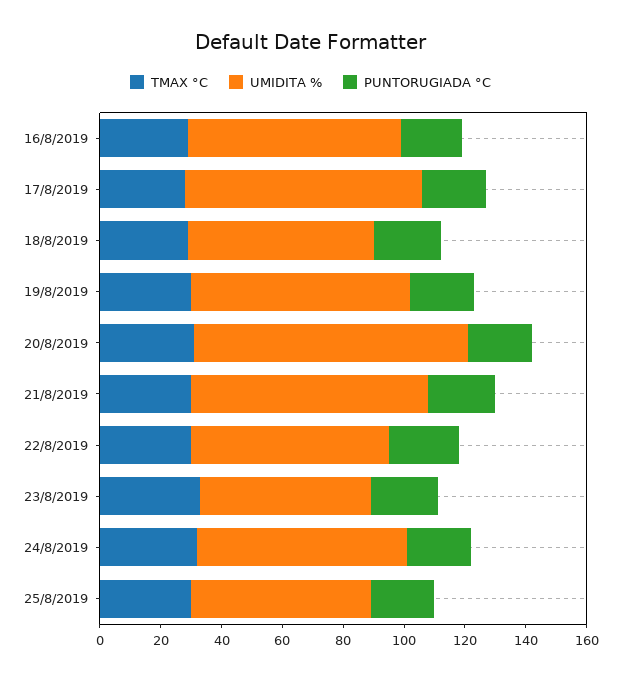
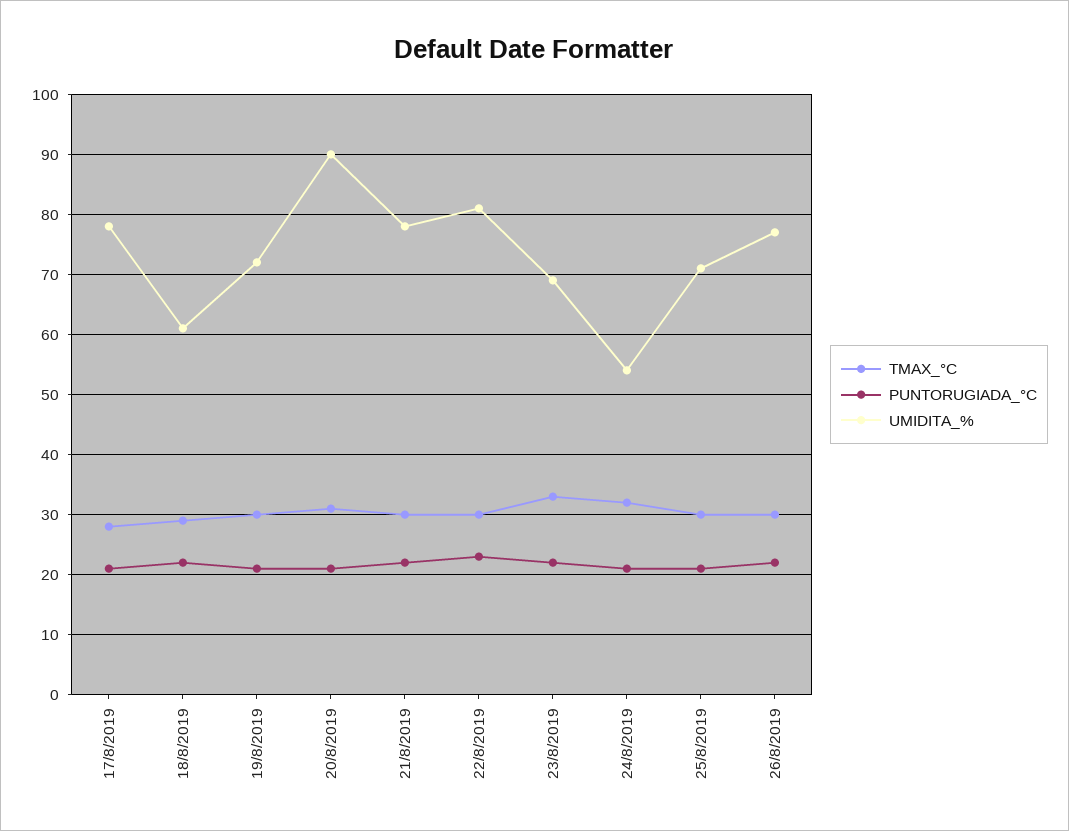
TMAX °C, 16/8/2019: 30 -> none
UMIDITA %, 16/8/2019: 70 -> none
PUNTORUGIADA °C, 16/8/2019: 20 -> none
UMIDITA %, 22/8/2019: 65 -> 81
UMIDITA %, 23/8/2019: 55 -> 69
UMIDITA %, 24/8/2019: 70 -> 54
UMIDITA %, 25/8/2019: 60 -> 71
TMAX °C, 26/8/2019: none -> 30
PUNTORUGIADA °C, 26/8/2019: none -> 22
UMIDITA %, 26/8/2019: none -> 77

